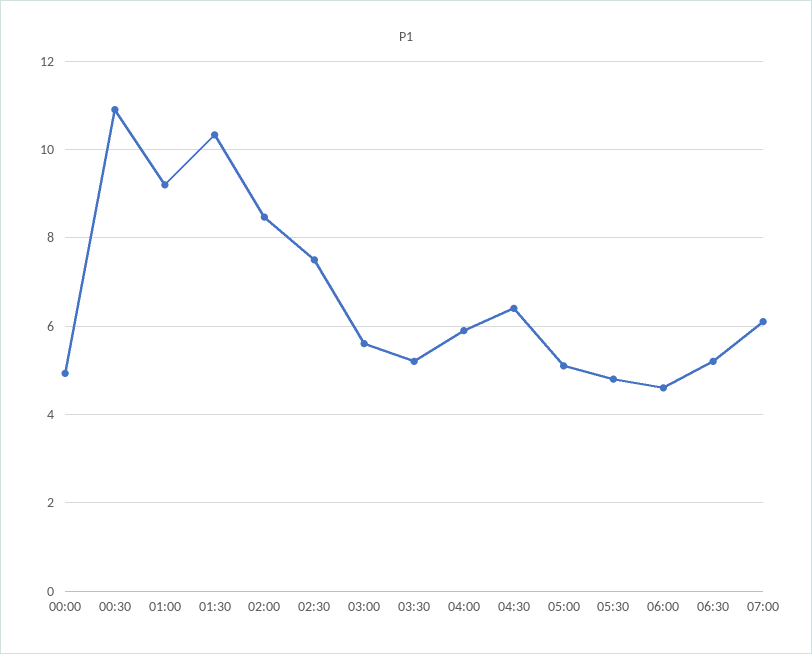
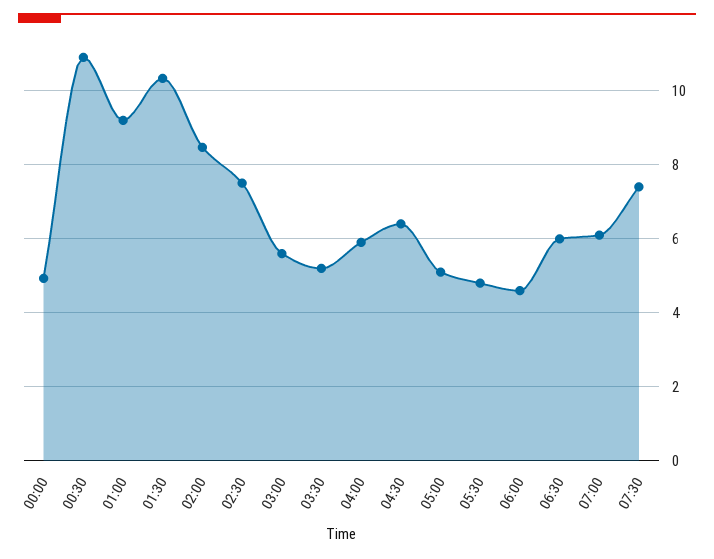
06:30: 5.2 -> 6
07:30: none -> 7.4

